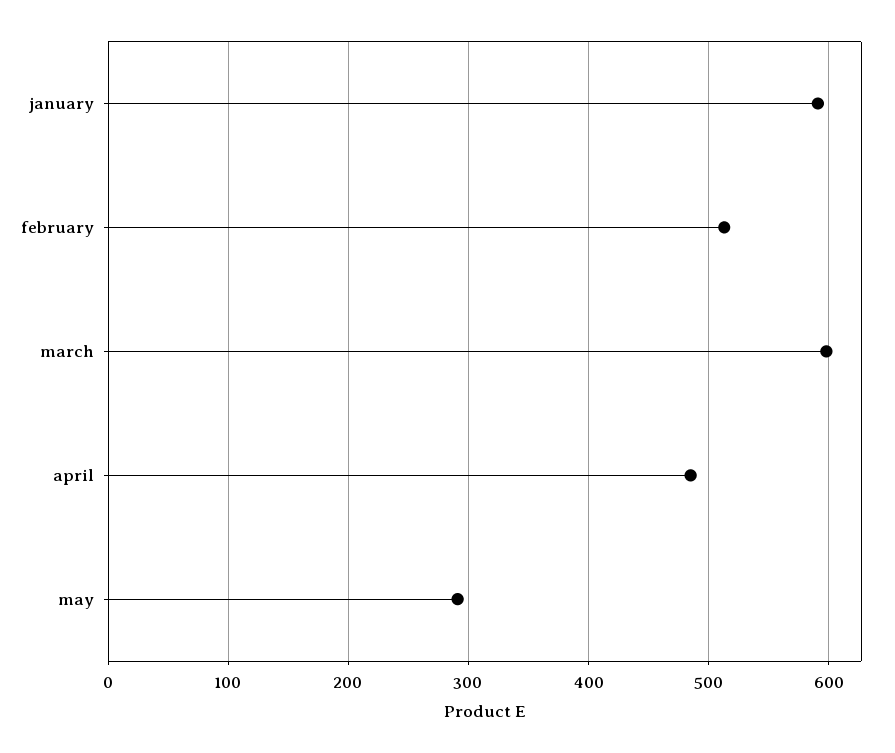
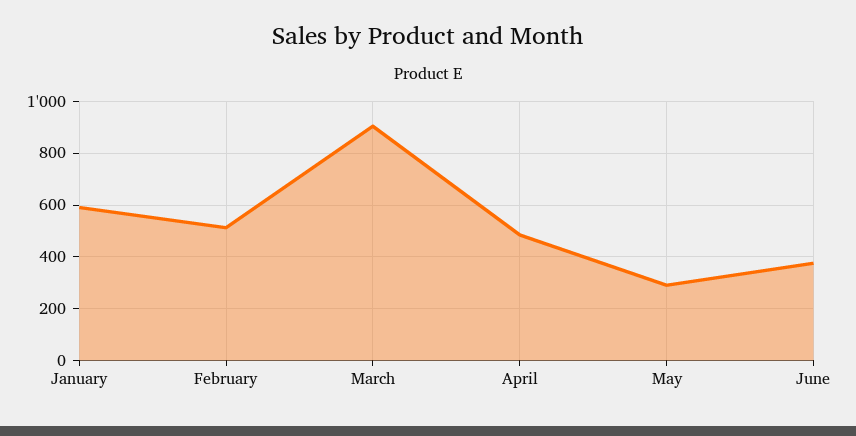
march: 600 -> 900
June: none -> 375

